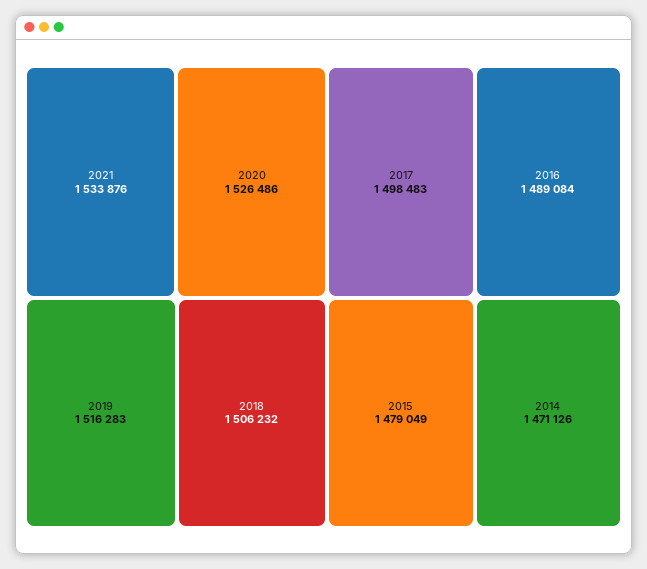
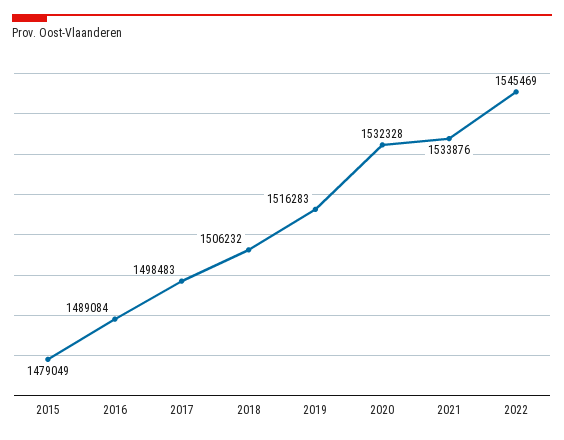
2020: 1526486 -> 1532328
2014: 1471126 -> none
2022: none -> 1545469

